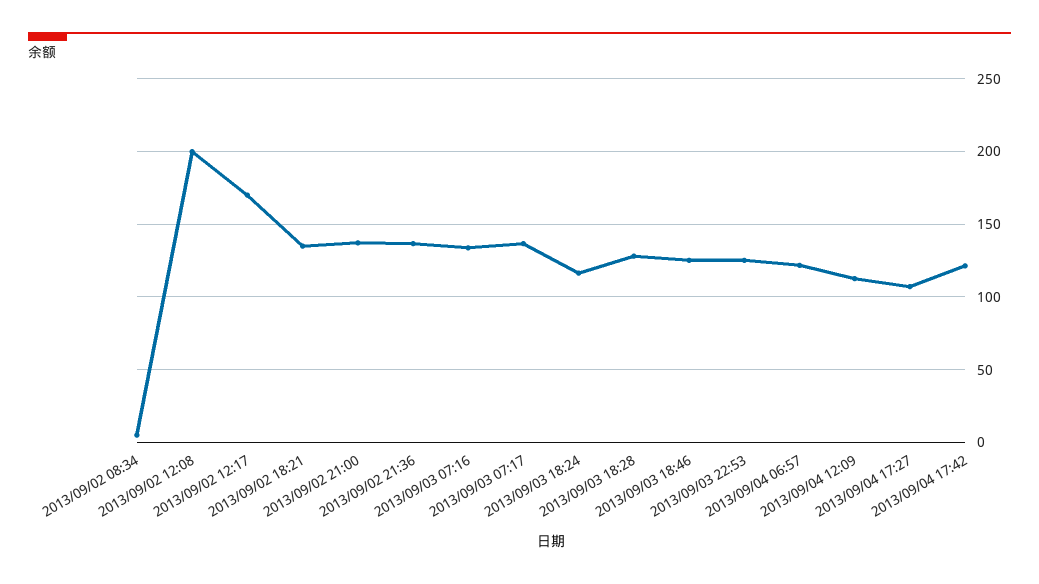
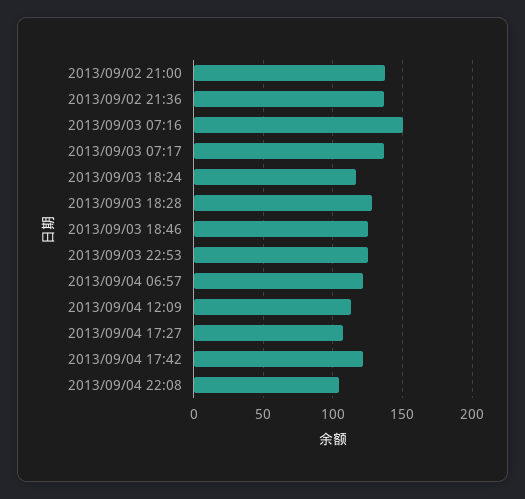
2013/09/02 08:34: 5 -> none
2013/09/02 12:08: 200 -> none
2013/09/02 12:17: 170 -> none
2013/09/02 18:21: 135 -> none
2013/09/03 07:16: 135 -> 150
2013/09/04 22:08: none -> 105

